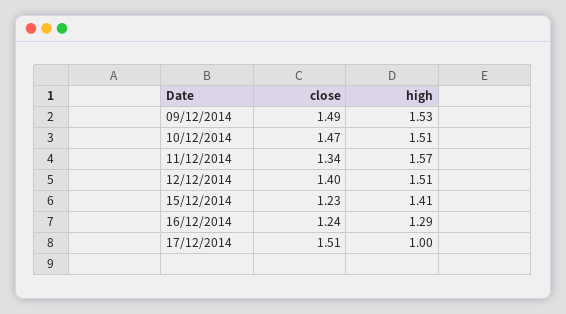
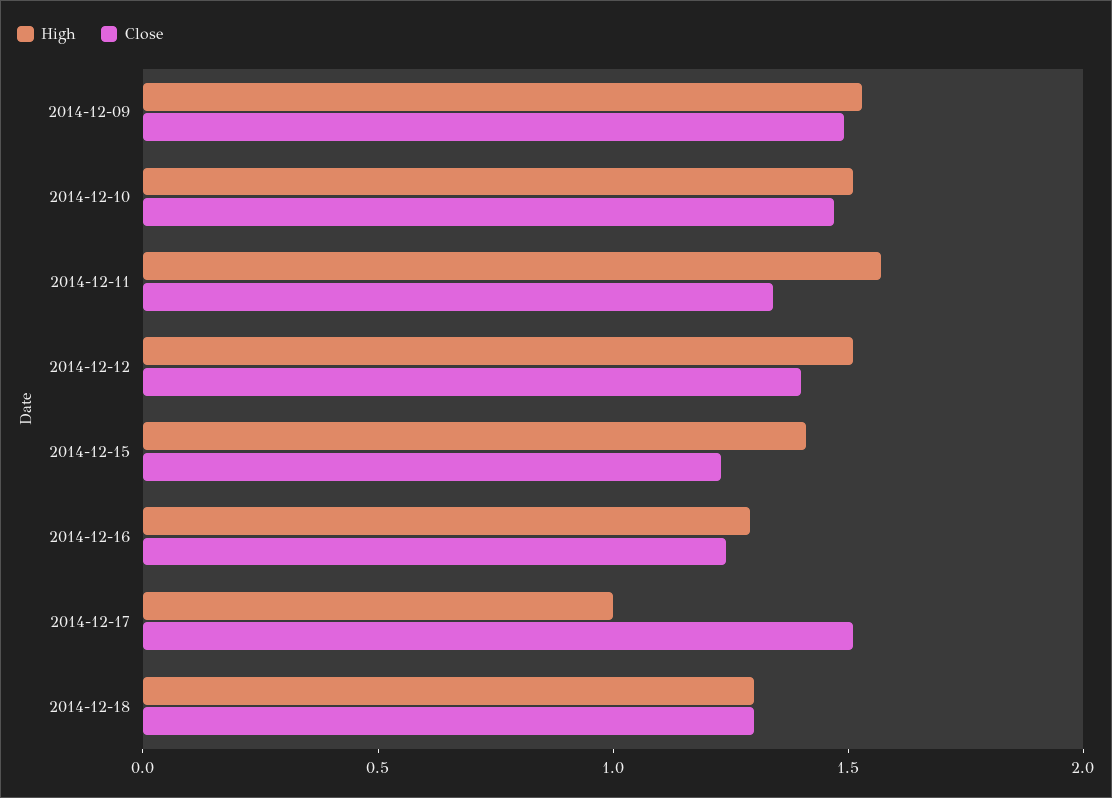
high, 2014-12-18: none -> 1.3
close, 2014-12-18: none -> 1.3

